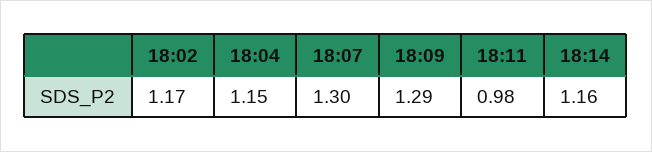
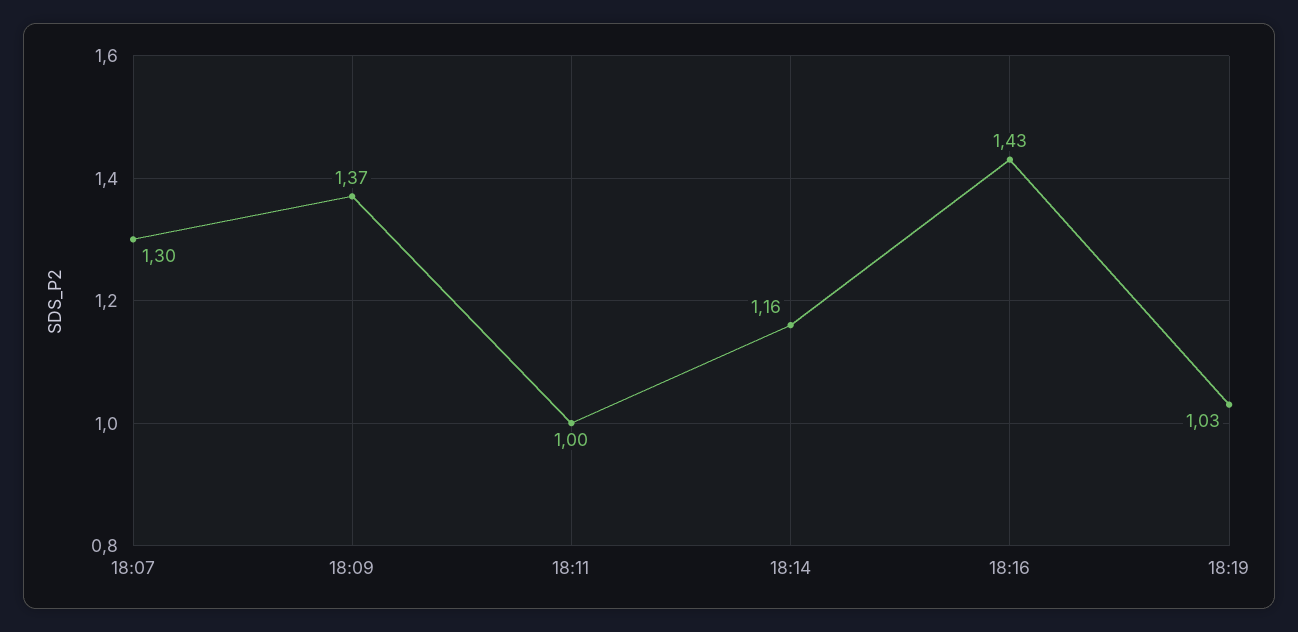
18:02: 1.17 -> none
18:04: 1.15 -> none
18:09: 1.29 -> 1.37
18:11: 0.98 -> 1
18:16: none -> 1.43
18:19: none -> 1.03

